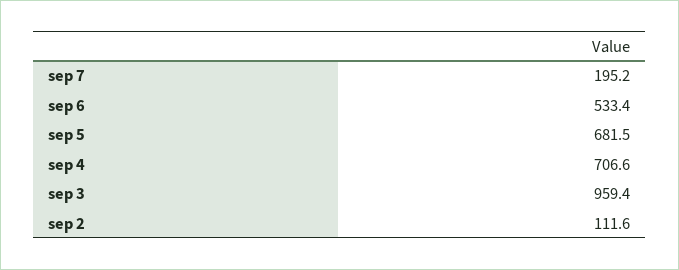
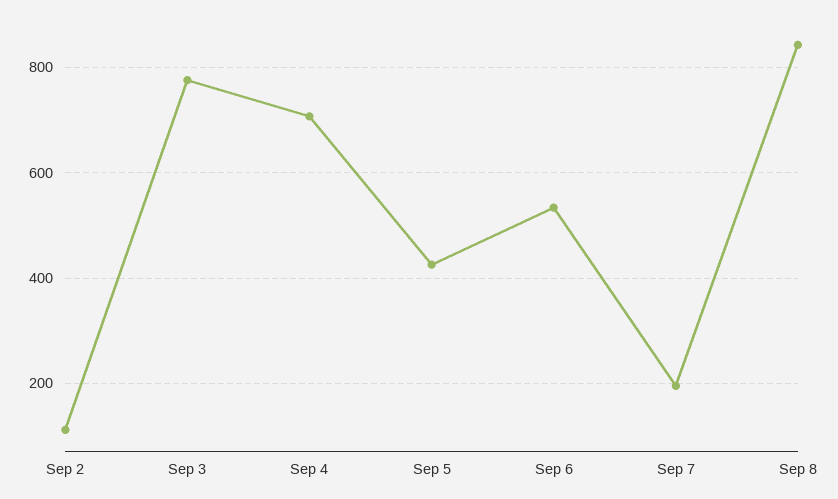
sep 5: 681.5 -> 420
sep 3: 959.4 -> 780
Sep 8: none -> 840

